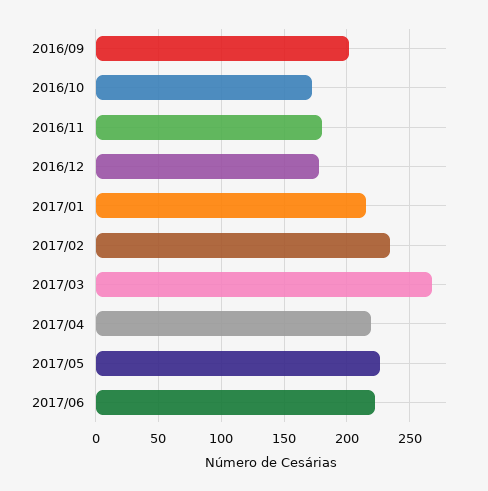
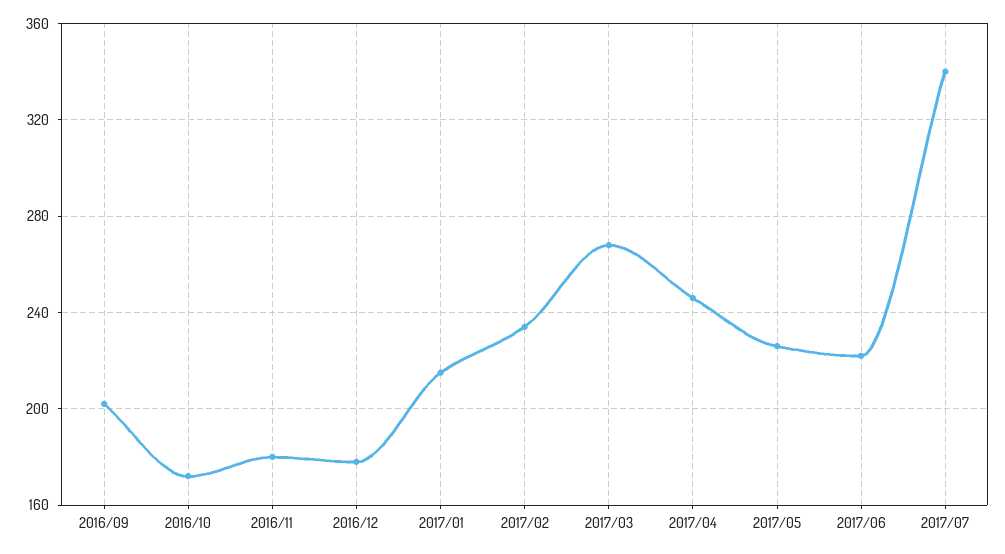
2017/04: 220 -> 245
2017/07: none -> 340

